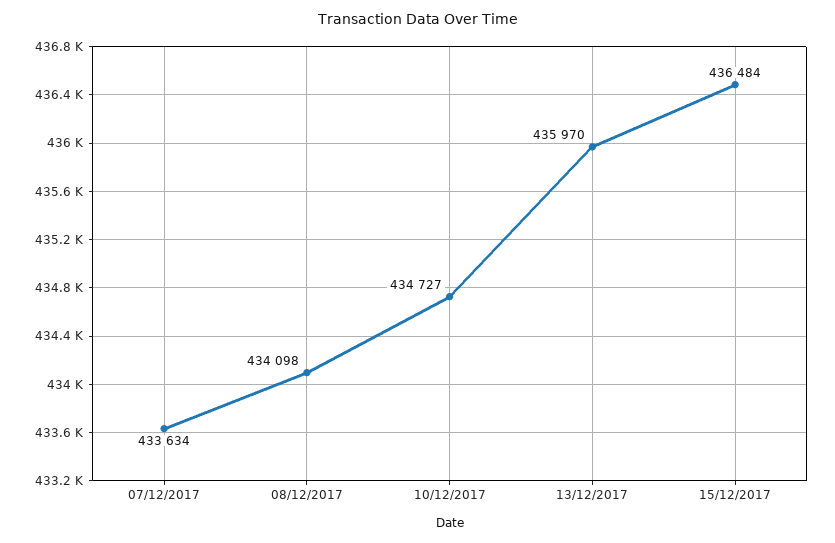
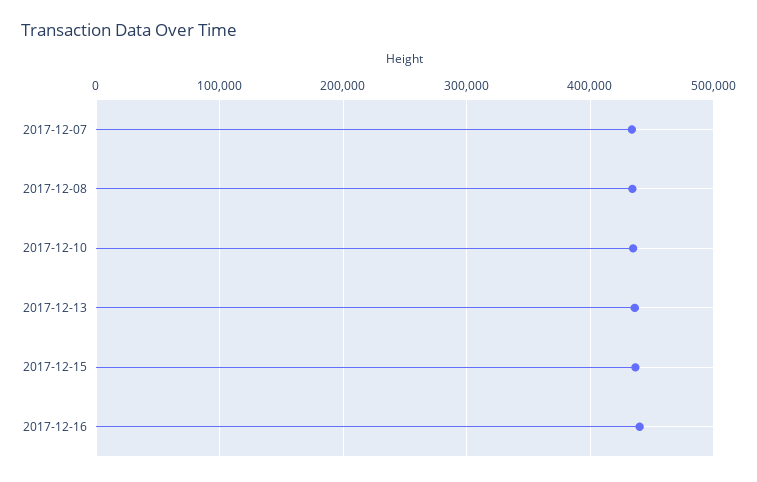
2017-12-16: none -> 440000

